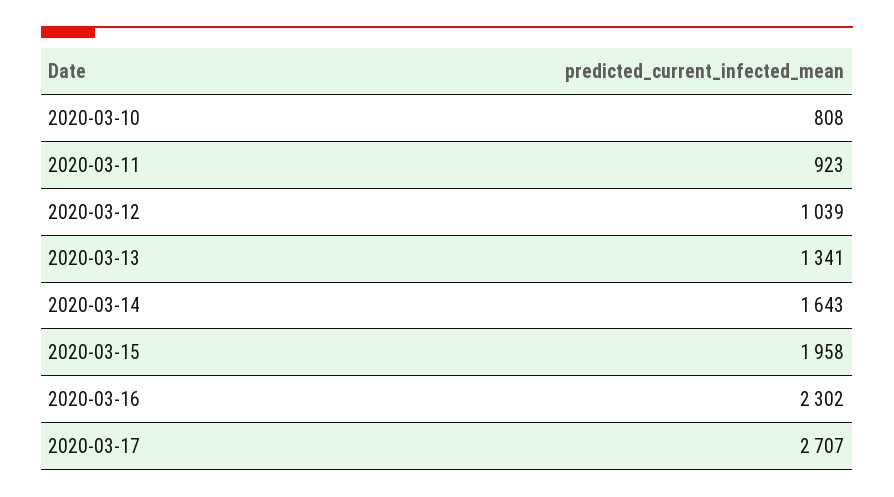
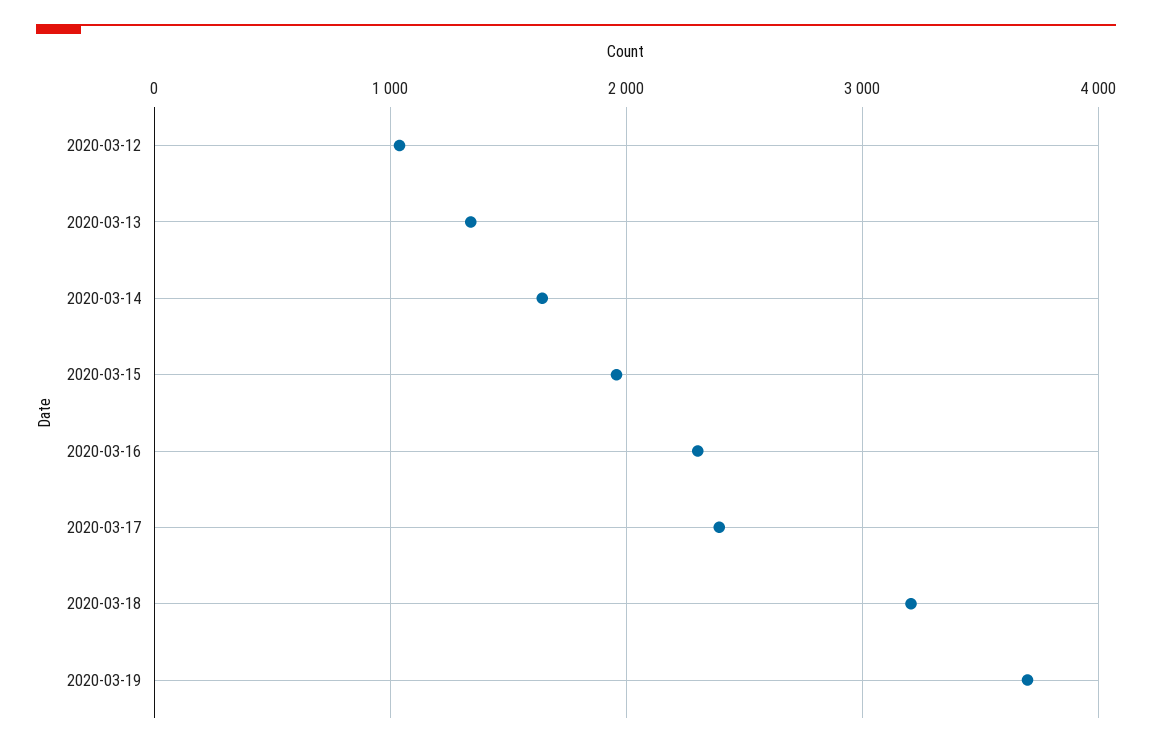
2020-03-10: 808 -> none
2020-03-11: 923 -> none
2020-03-17: 2707 -> 2400
2020-03-18: none -> 3200
2020-03-19: none -> 3700

